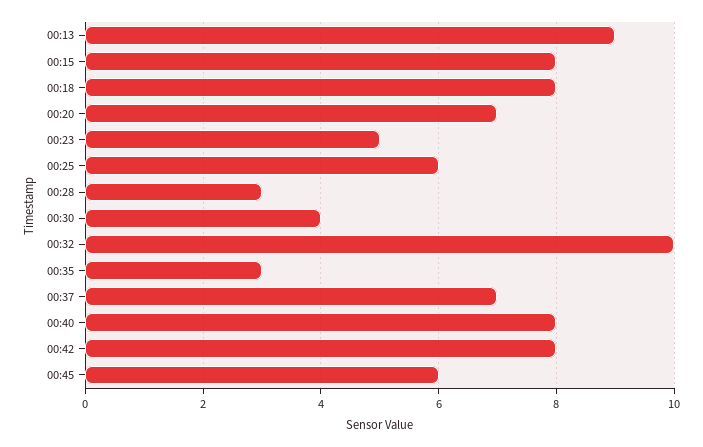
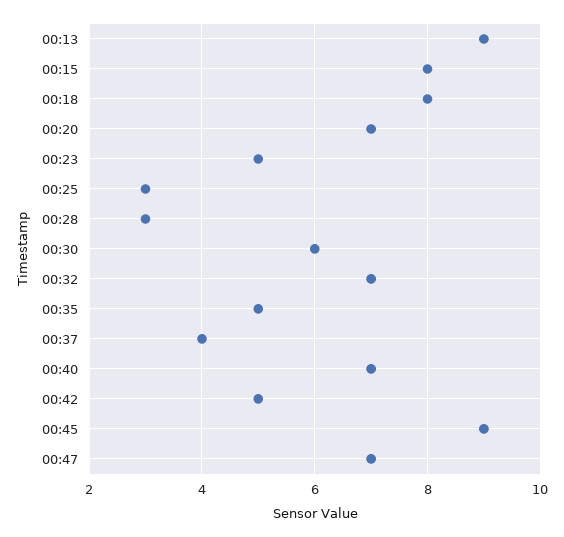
00:25: 6 -> 3
00:30: 4 -> 6
00:32: 10 -> 7
00:35: 3 -> 5
00:37: 7 -> 4
00:40: 8 -> 7
00:42: 8 -> 5
00:45: 6 -> 9
00:47: none -> 7

